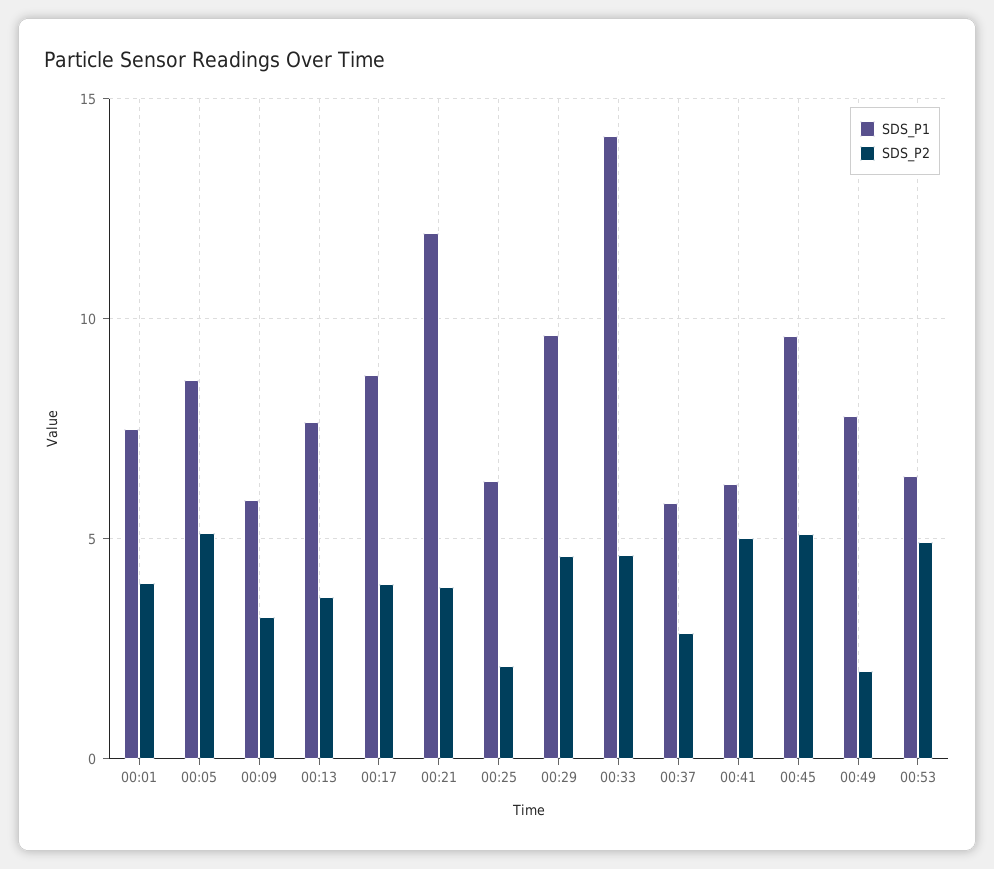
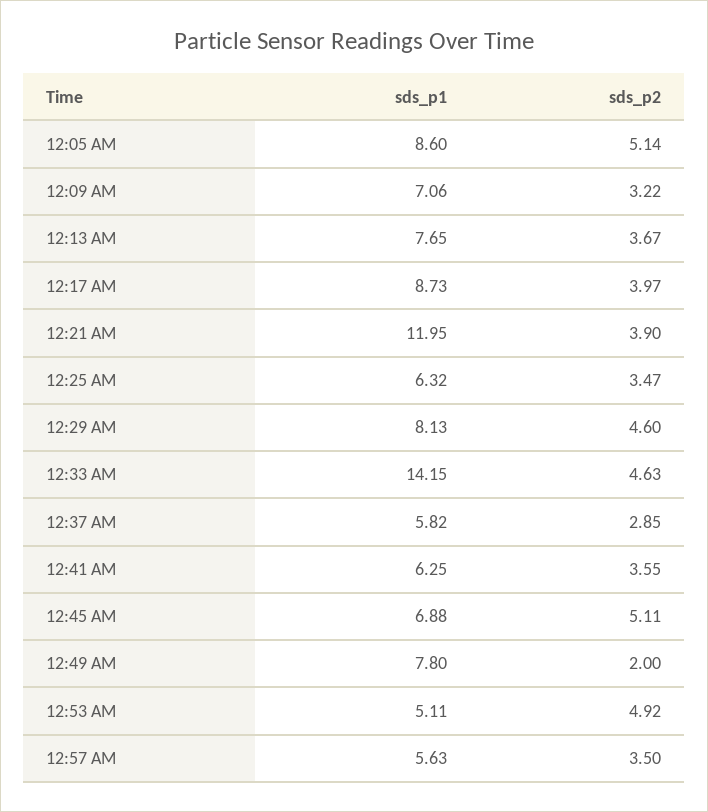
SDS_P1, 00:01: 7.5 -> none
SDS_P2, 00:01: 4 -> none
SDS_P1, 00:09: 6 -> 7.06
SDS_P2, 00:25: 2 -> 3.47
SDS_P1, 00:29: 9.5 -> 8.13
SDS_P2, 00:41: 5 -> 3.55
SDS_P1, 00:45: 9.5 -> 6.88
SDS_P1, 00:53: 6.5 -> 5.11
SDS_P1, 12:57 AM: none -> 5.63
SDS_P2, 12:57 AM: none -> 3.5

